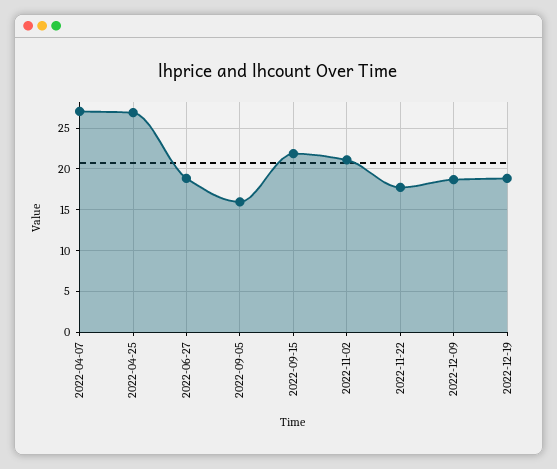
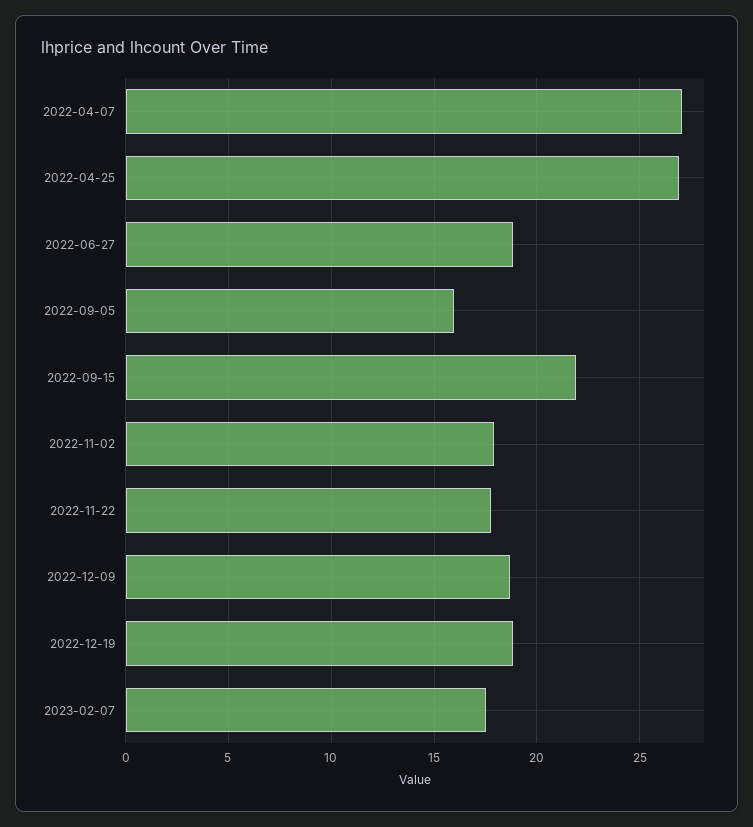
2022-11-02: 21 -> 18
2023-02-07: none -> 17.5

